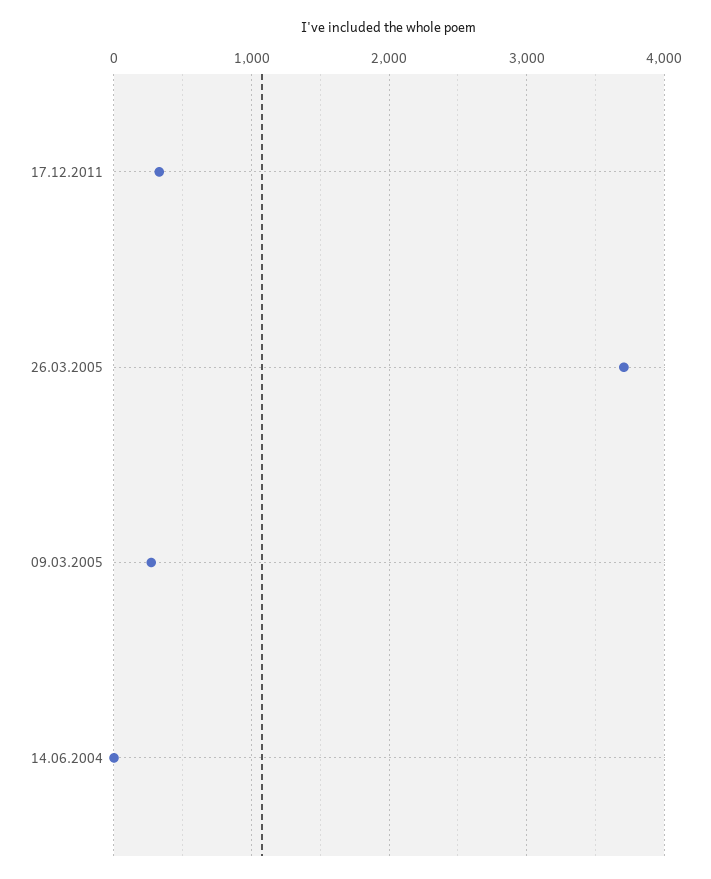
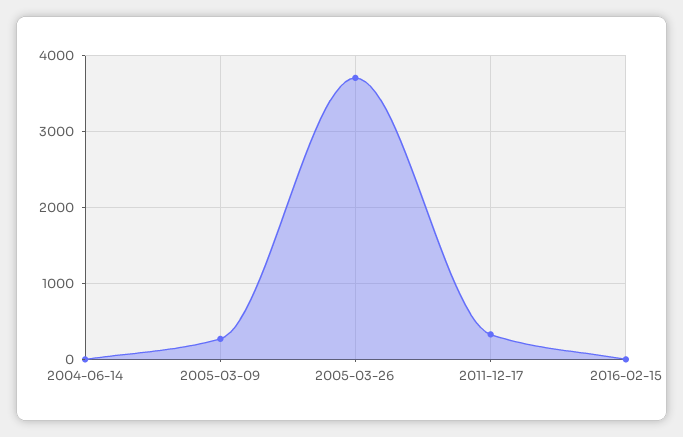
2016-02-15: none -> 0

